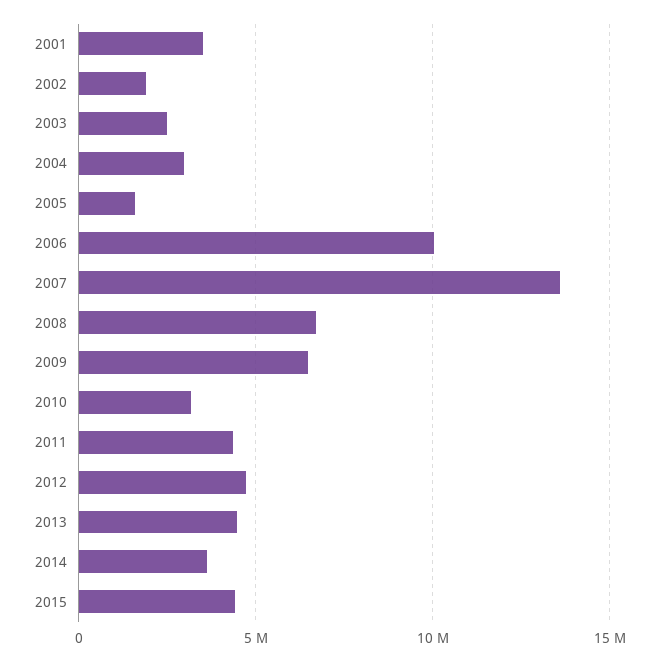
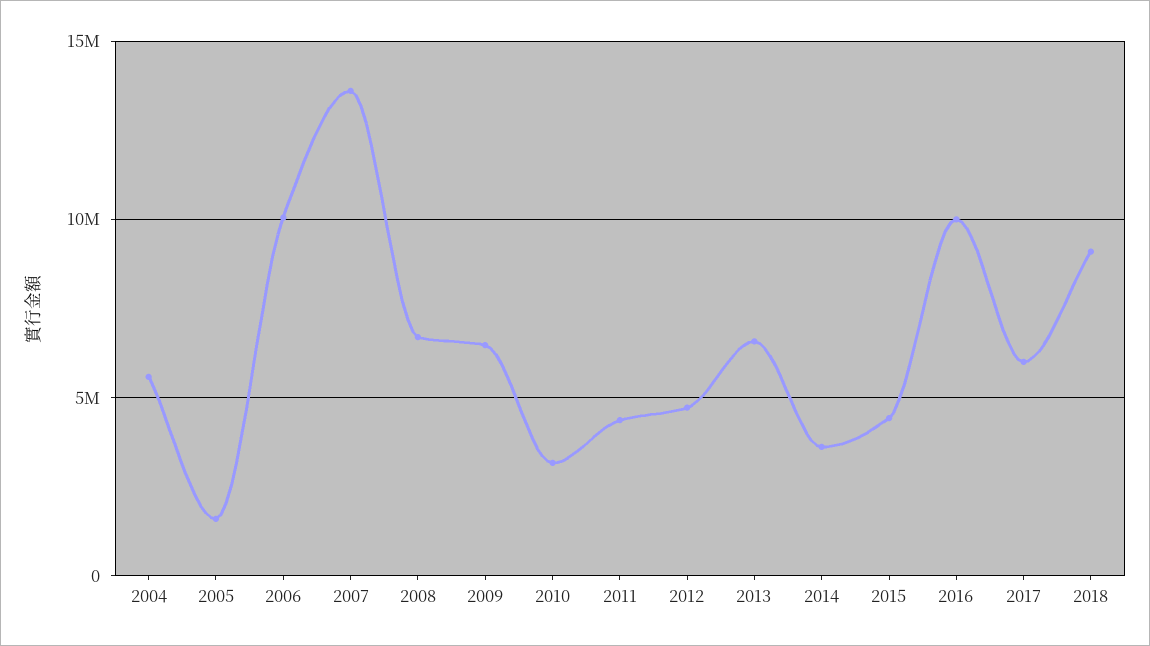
2001: 3500000 -> none
2002: 2000000 -> none
2003: 2500000 -> none
2004: 3000000 -> 5500000
2013: 4500000 -> 6500000
2016: none -> 10000000
2017: none -> 6000000
2018: none -> 9000000

